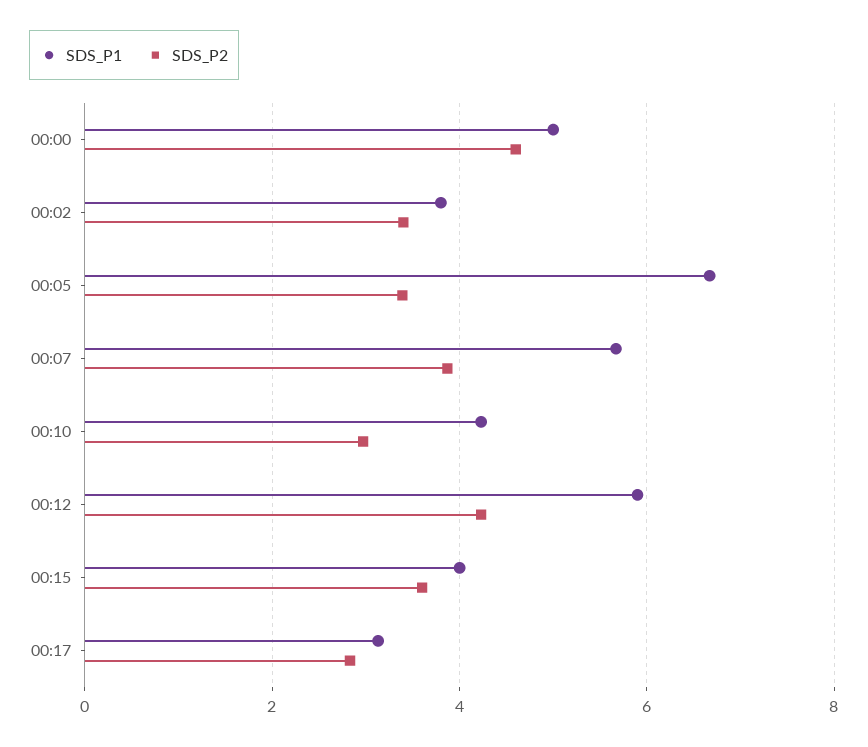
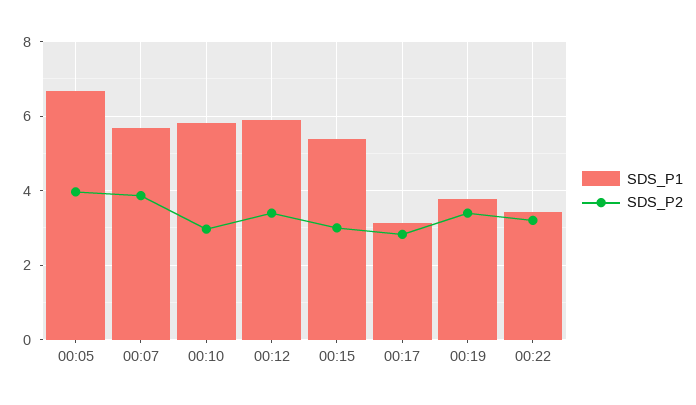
SDS_P1, 00:00: 5 -> none
SDS_P2, 00:00: 4.6 -> none
SDS_P1, 00:02: 3.8 -> none
SDS_P2, 00:02: 3.4 -> none
SDS_P2, 00:05: 3.4 -> 4
SDS_P1, 00:10: 4.2 -> 5.8
SDS_P2, 00:12: 4.2 -> 3.4
SDS_P1, 00:15: 4 -> 5.4
SDS_P2, 00:15: 3.6 -> 3
SDS_P1, 00:19: none -> 3.8
SDS_P2, 00:19: none -> 3.4
SDS_P1, 00:22: none -> 3.4
SDS_P2, 00:22: none -> 3.2

